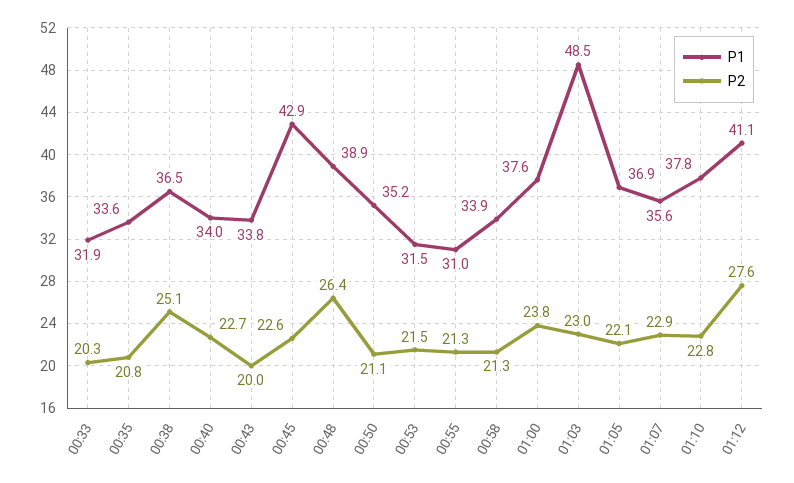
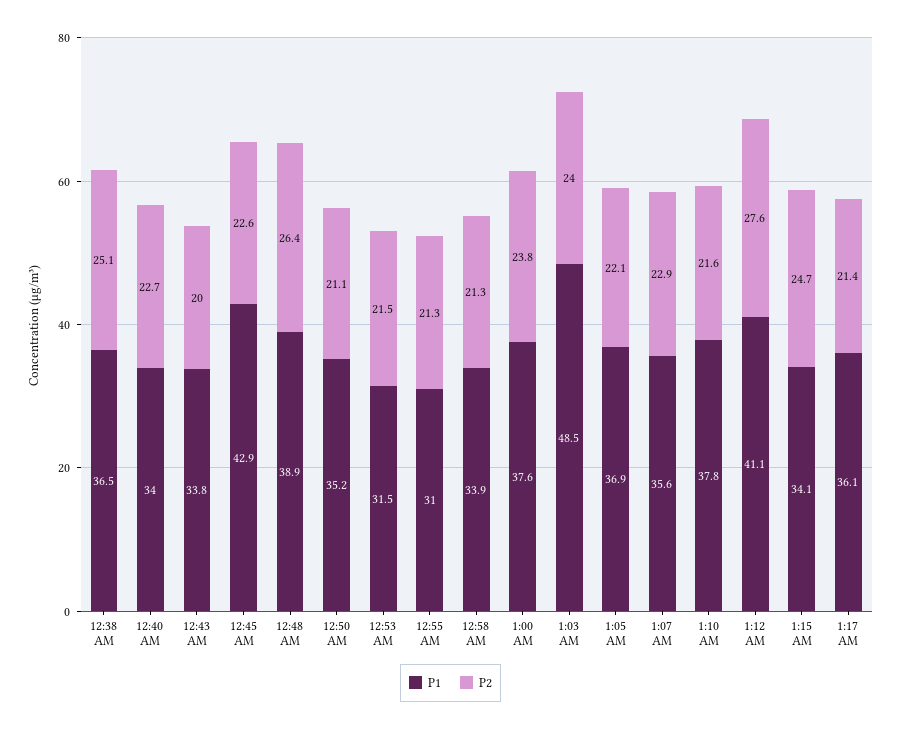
P1, 00:33: 31.9 -> none
P2, 00:33: 20.3 -> none
P1, 00:35: 33.6 -> none
P2, 00:35: 20.8 -> none
P2, 01:03: 23 -> 24
P2, 01:10: 22.8 -> 21.6
P1, 1:15 AM: none -> 34.1
P2, 1:15 AM: none -> 24.7
P1, 1:17 AM: none -> 36.1
P2, 1:17 AM: none -> 21.4

